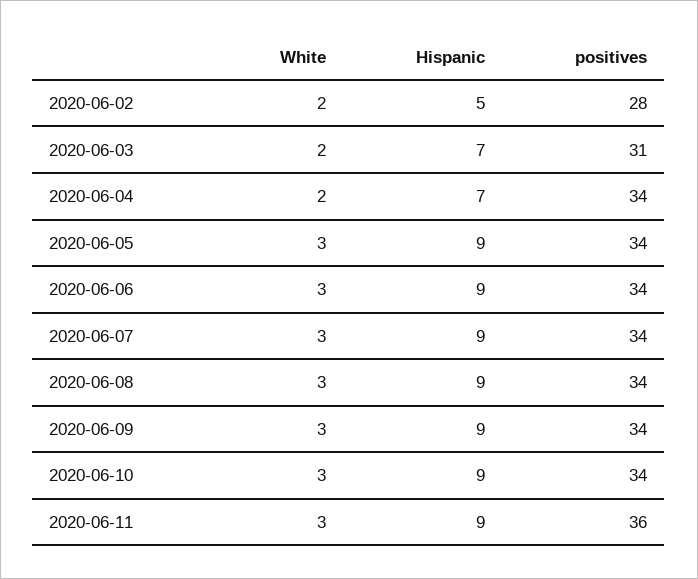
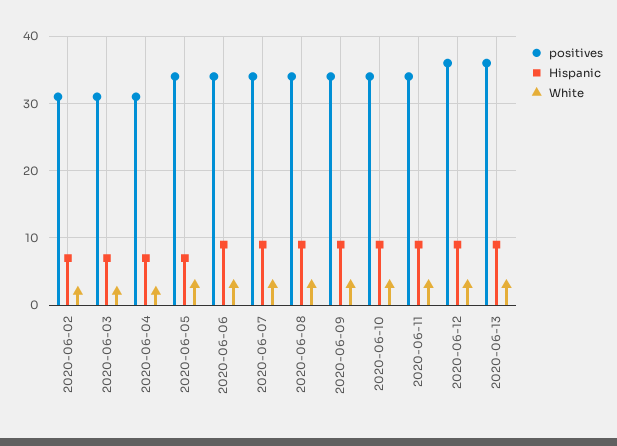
Hispanic, 2020-06-02: 5 -> 7
positives, 2020-06-02: 28 -> 31
positives, 2020-06-04: 34 -> 31
Hispanic, 2020-06-05: 9 -> 7
positives, 2020-06-11: 36 -> 34
positives, 2020-06-12: none -> 36
Hispanic, 2020-06-12: none -> 9
White, 2020-06-12: none -> 3
positives, 2020-06-13: none -> 36
Hispanic, 2020-06-13: none -> 9
White, 2020-06-13: none -> 3

